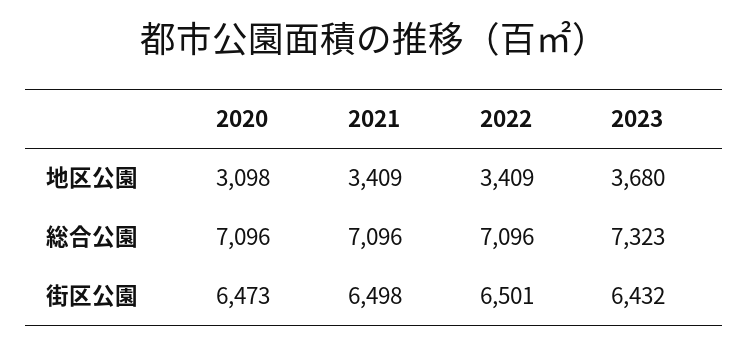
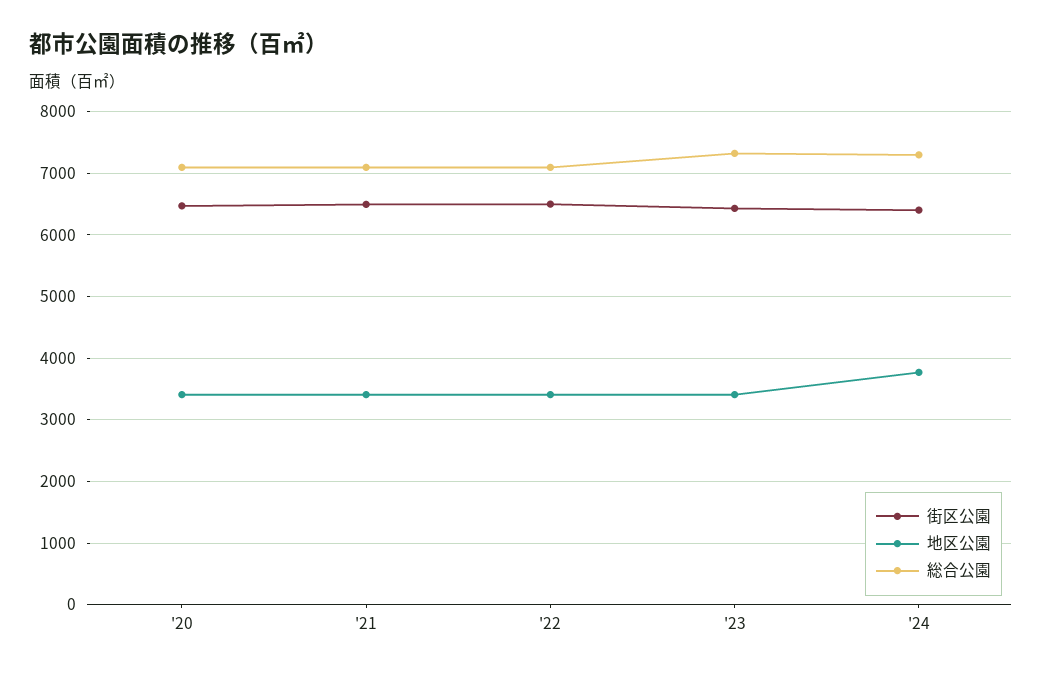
地区公園, 2020: 3098 -> 3400
地区公園, 2023: 3680 -> 3400
街区公園, '24: none -> 6400
地区公園, '24: none -> 3800
総合公園, '24: none -> 7300

